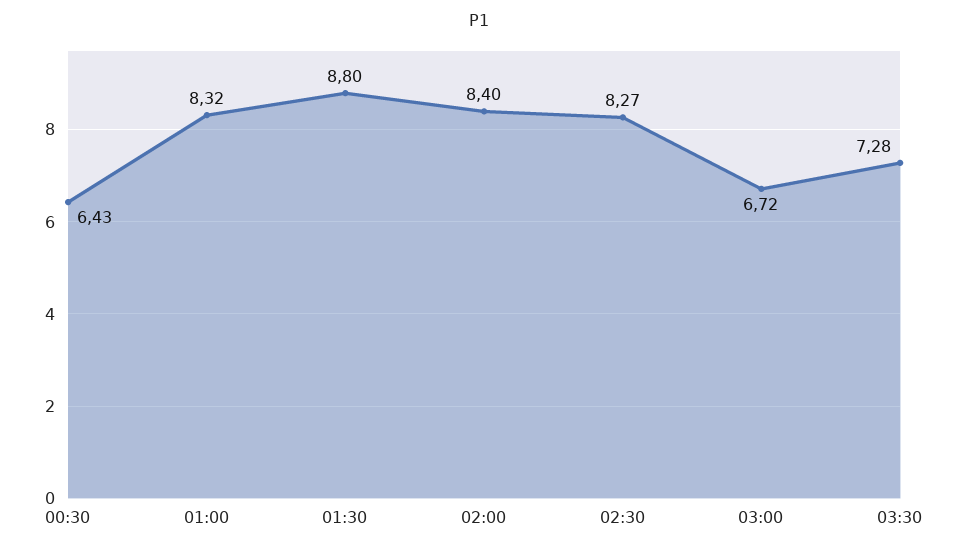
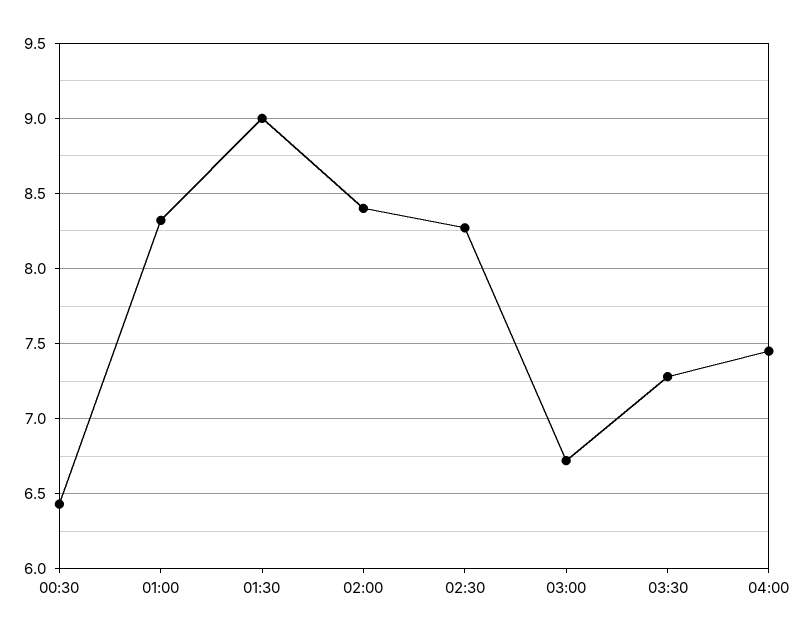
01:30: 8.8 -> 9
04:00: none -> 7.45

